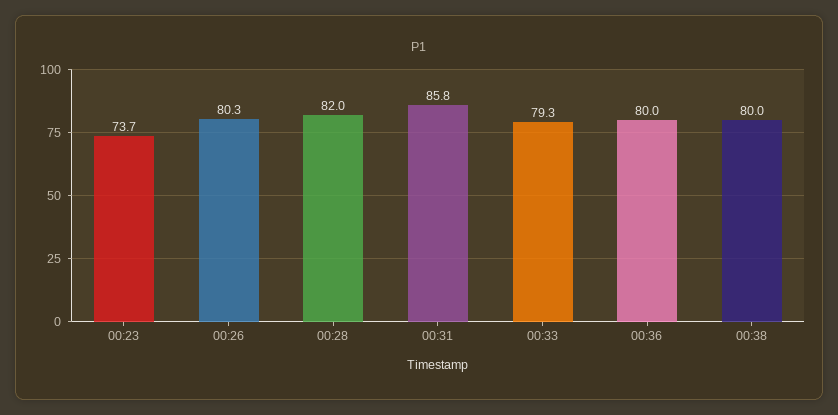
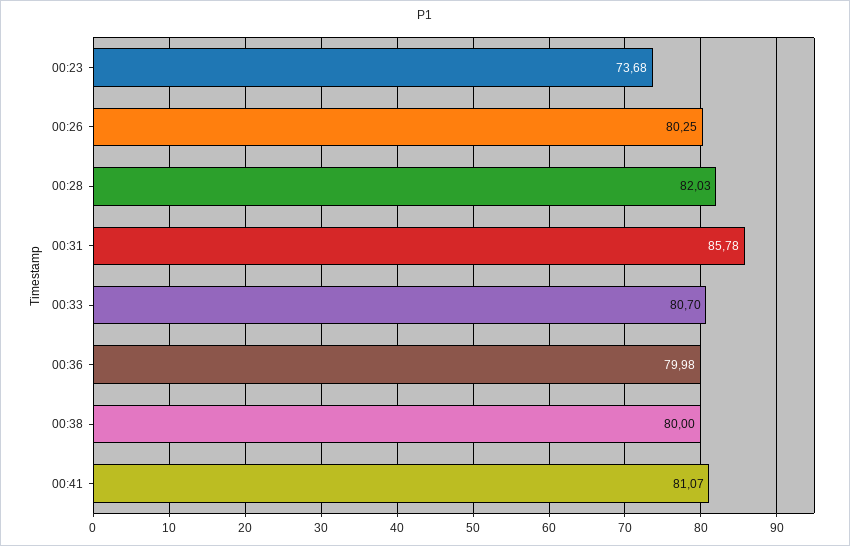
00:33: 79.3 -> 80.7
00:41: none -> 81.07

